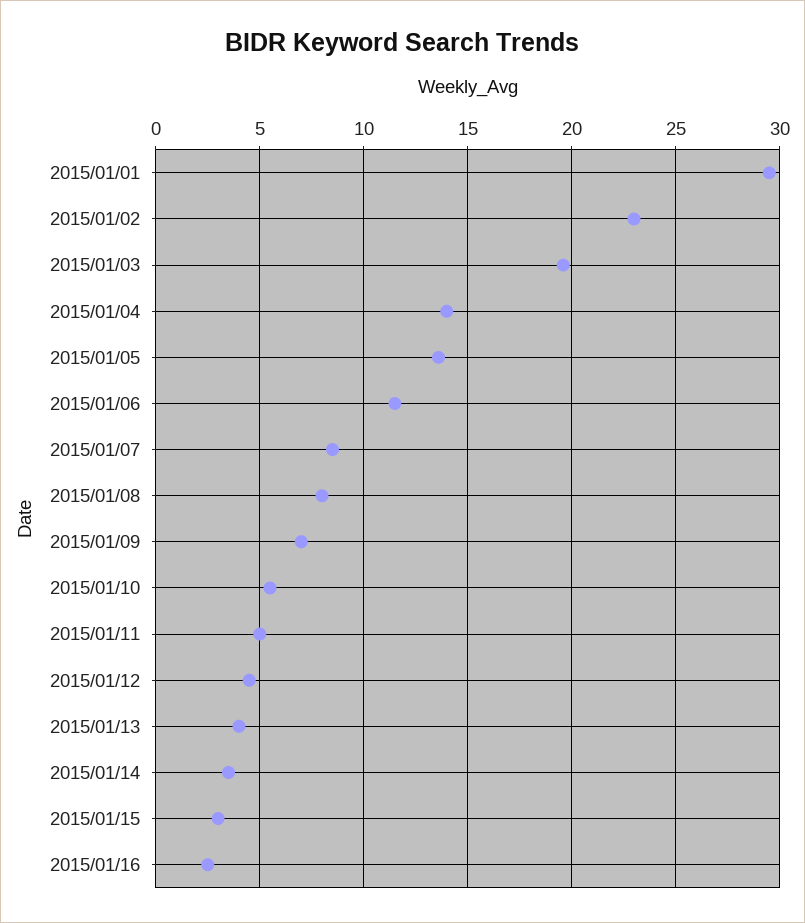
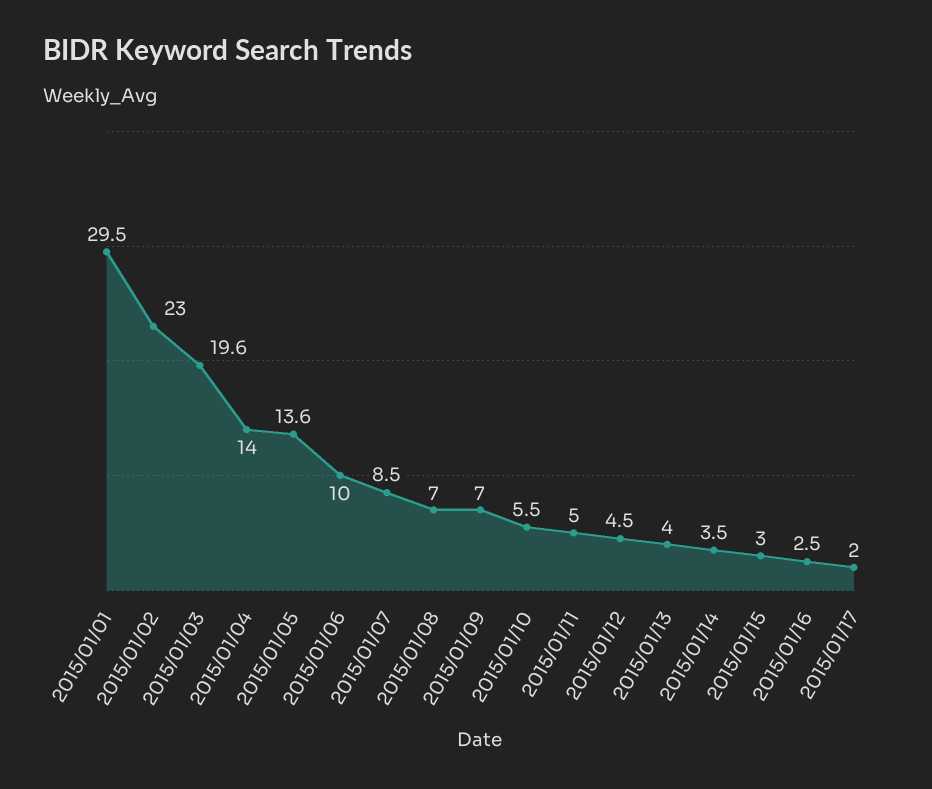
2015/01/06: 11.5 -> 10
2015/01/08: 8 -> 7
2015/01/17: none -> 2

